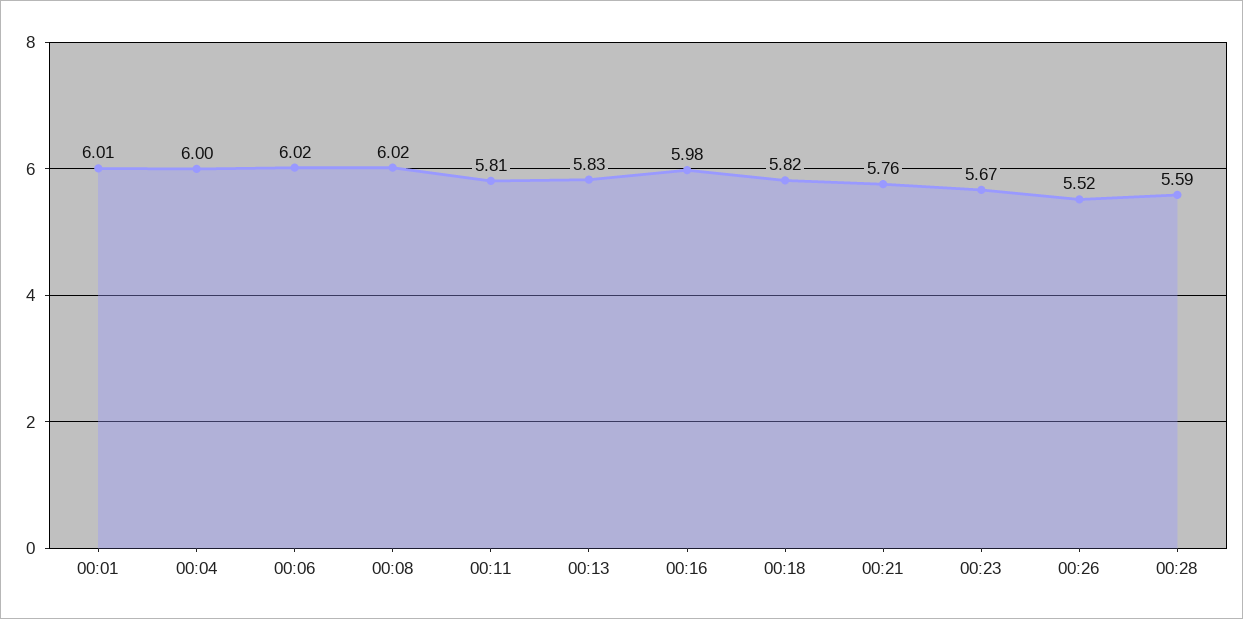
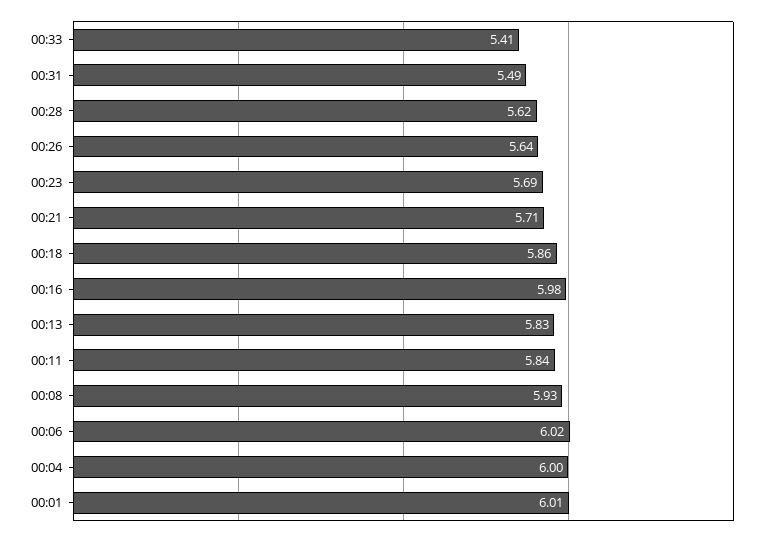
00:08: 6.02 -> 5.93
00:11: 5.81 -> 5.84
00:18: 5.82 -> 5.86
00:21: 5.76 -> 5.71
00:23: 5.67 -> 5.69
00:26: 5.52 -> 5.64
00:28: 5.59 -> 5.62
00:33: none -> 5.41
00:31: none -> 5.49

